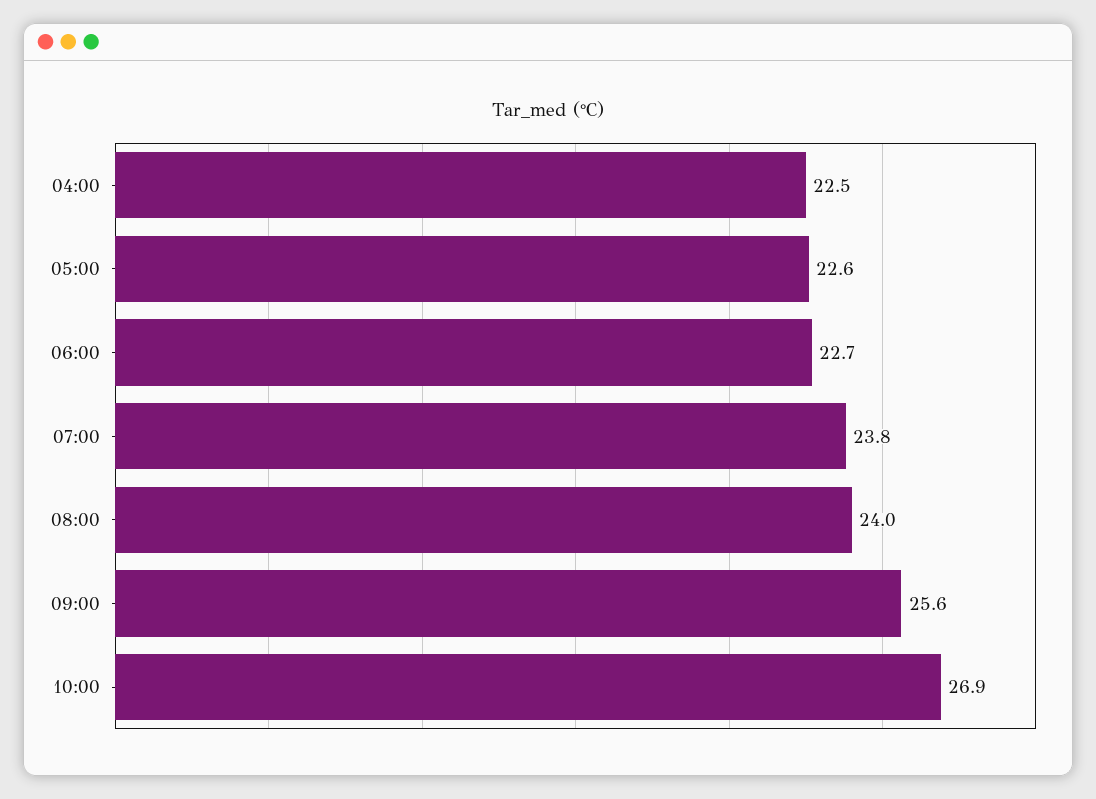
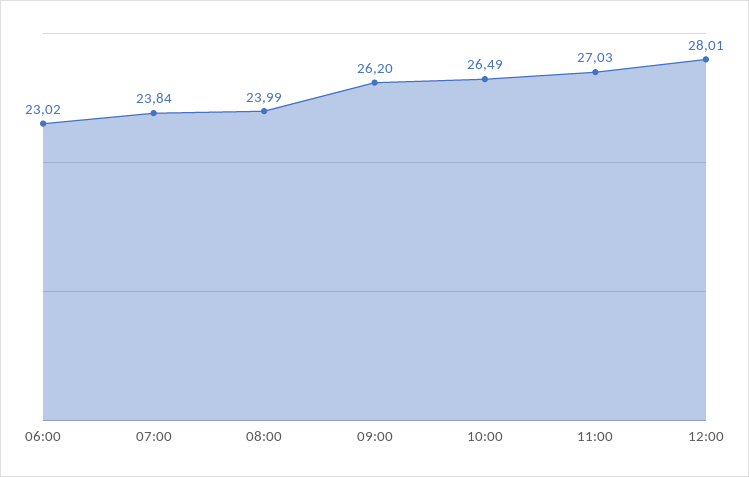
04:00: 22.5 -> none
05:00: 22.6 -> none
06:00: 22.7 -> 23.02
09:00: 25.6 -> 26.2
10:00: 26.9 -> 26.49
11:00: none -> 27.03
12:00: none -> 28.01

